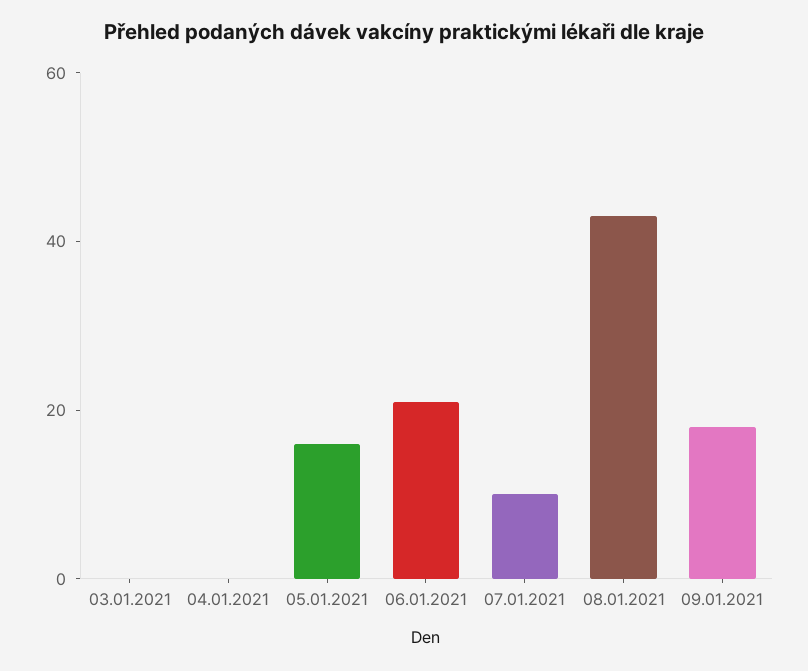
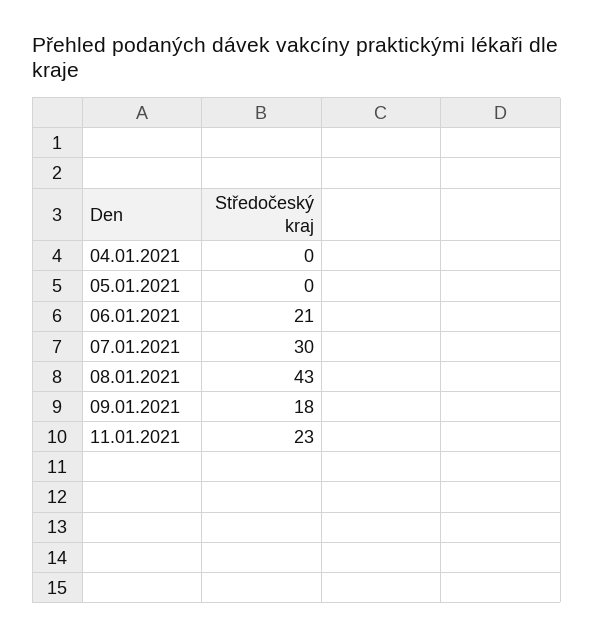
03.01.2021: 0 -> none
05.01.2021: 15 -> 0
07.01.2021: 10 -> 30
11.01.2021: none -> 23

